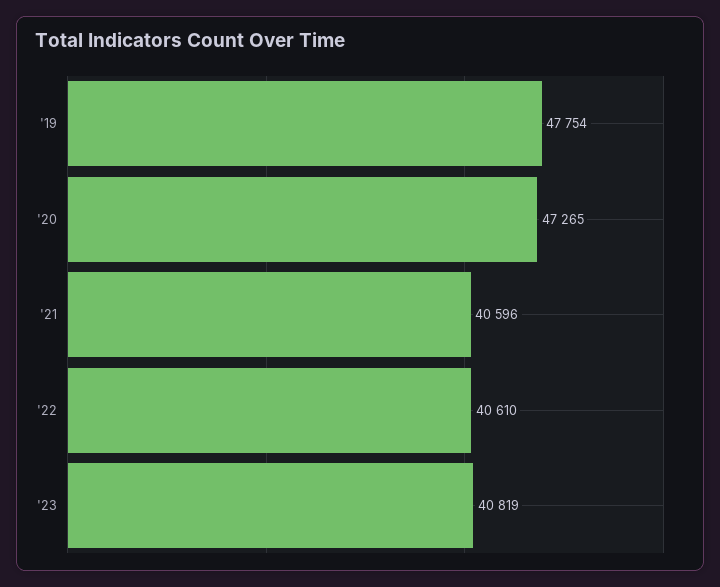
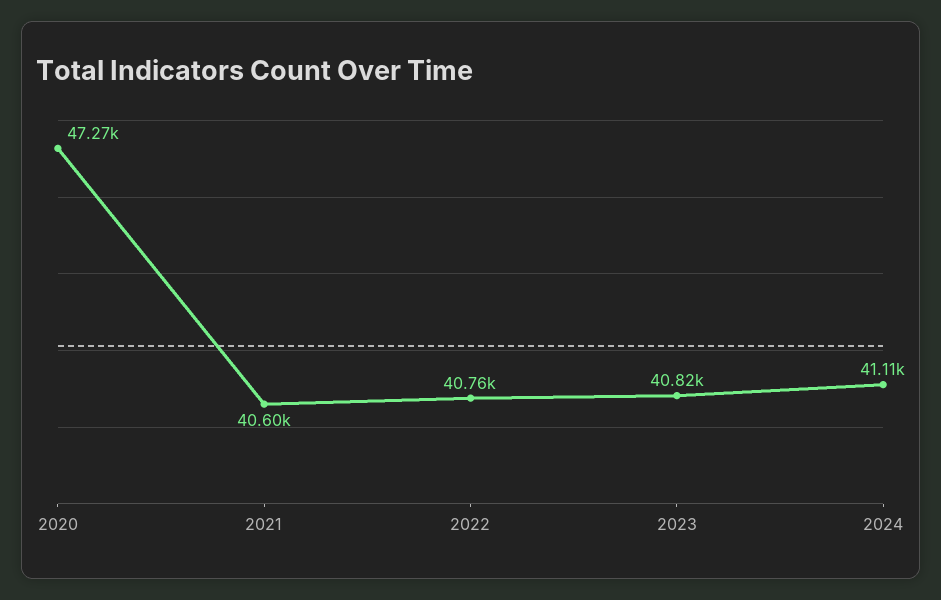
'19: 47754 -> none
'22: 40610 -> 40760
2024: none -> 41110

